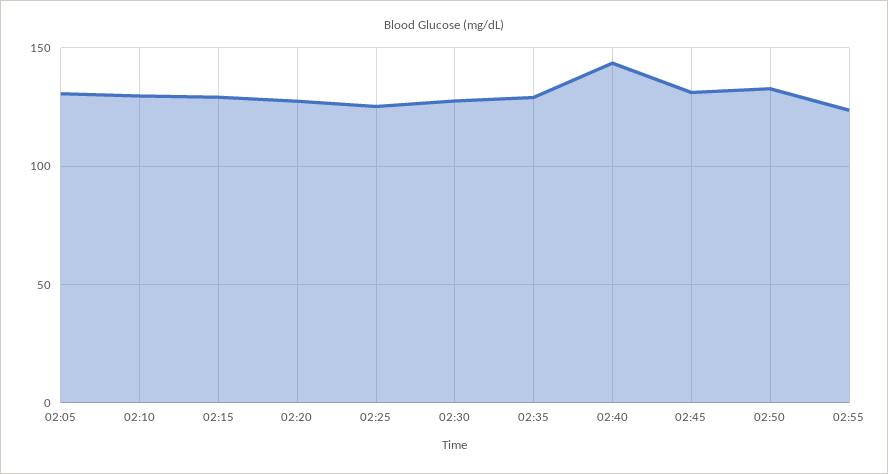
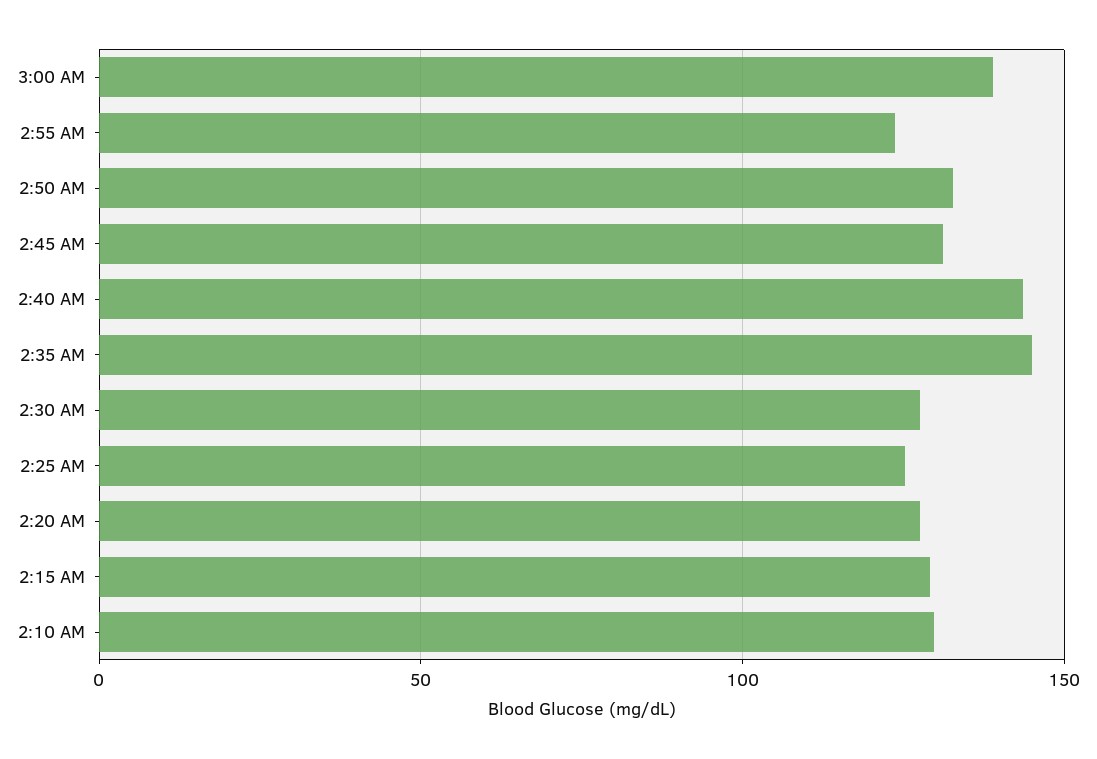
02:05: 130 -> none
02:35: 130 -> 145
3:00 AM: none -> 140

